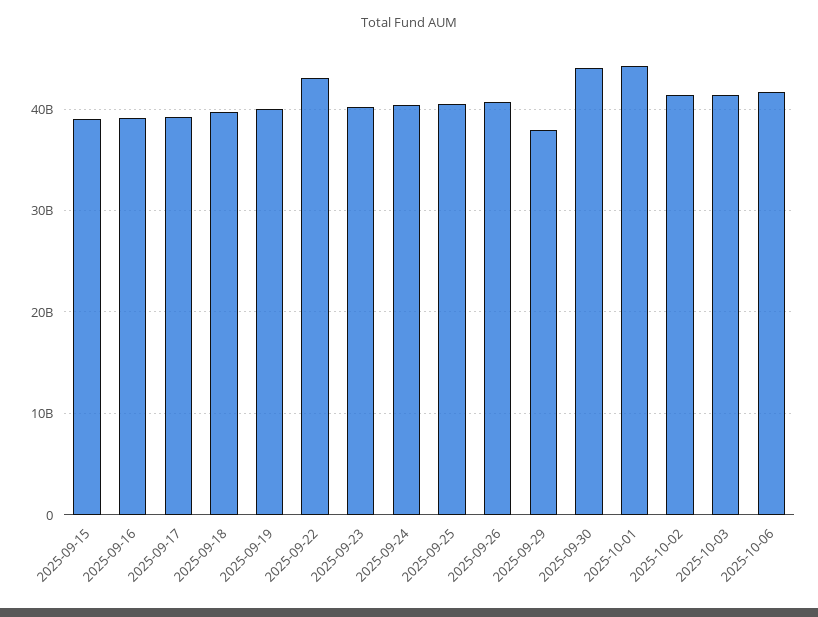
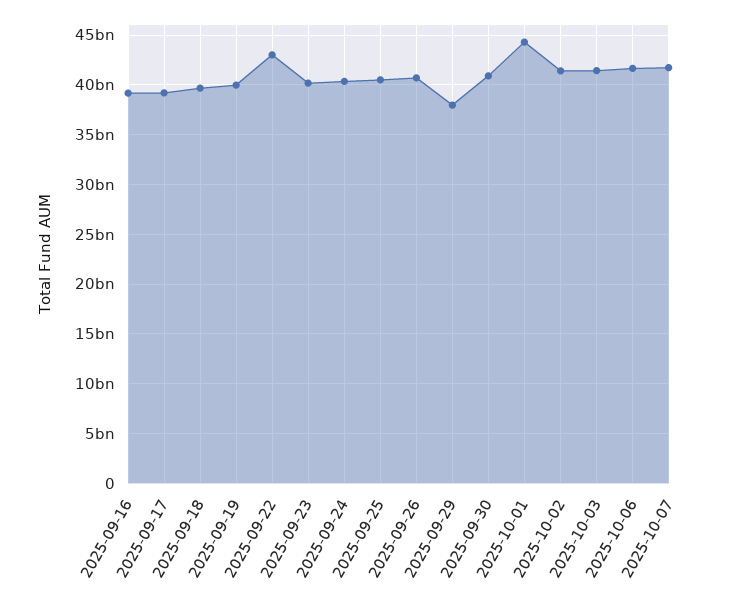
2025-09-15: 39000000000 -> none
2025-09-30: 44000000000 -> 41000000000
2025-10-07: none -> 42000000000

